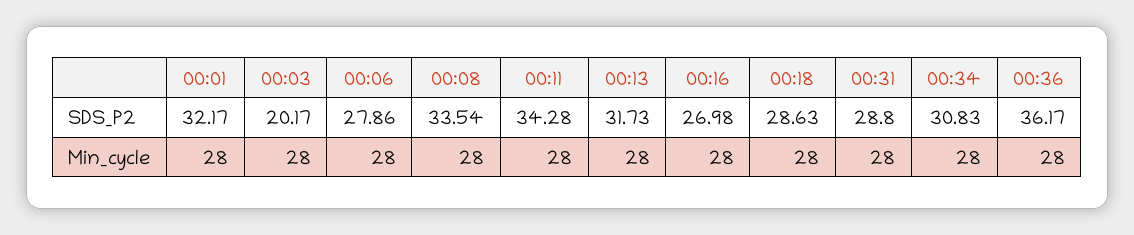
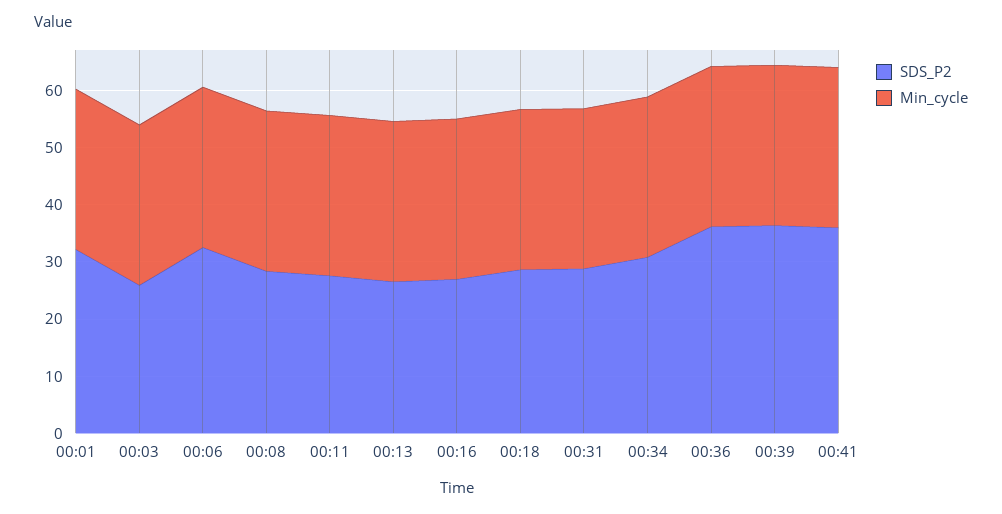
SDS_P2, 00:03: 20.17 -> 26
SDS_P2, 00:06: 27.86 -> 32
SDS_P2, 00:08: 33.54 -> 28
SDS_P2, 00:11: 34.28 -> 28
SDS_P2, 00:13: 31.73 -> 26
SDS_P2, 00:39: none -> 36
Min_cycle, 00:39: none -> 28
SDS_P2, 00:41: none -> 36
Min_cycle, 00:41: none -> 28

